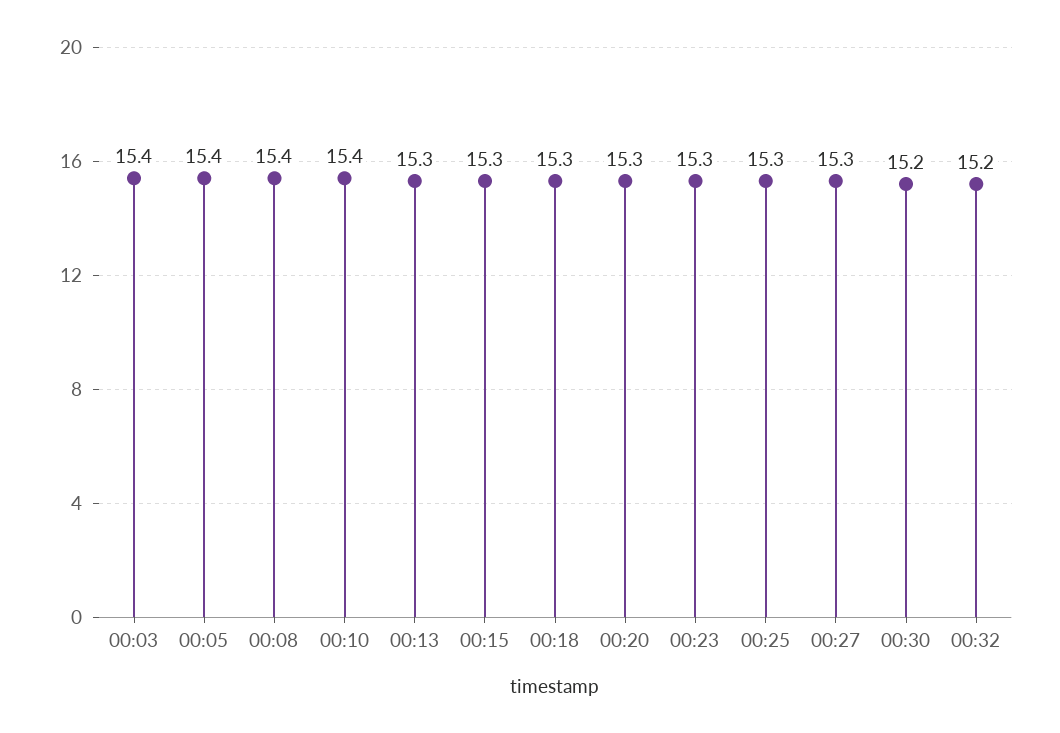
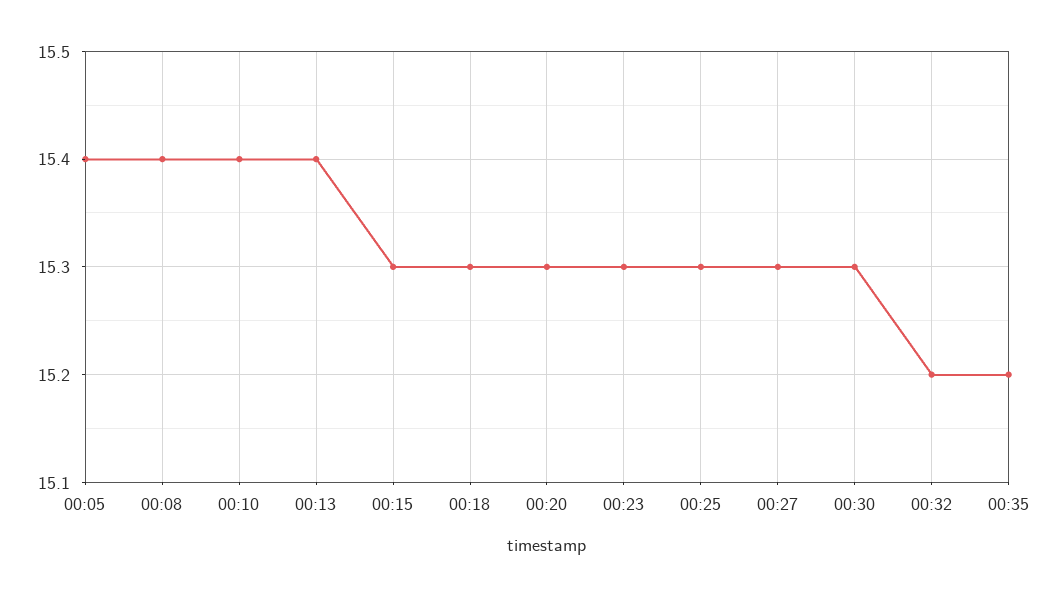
00:03: 15.4 -> none
00:13: 15.3 -> 15.4
00:30: 15.2 -> 15.3
00:35: none -> 15.2

